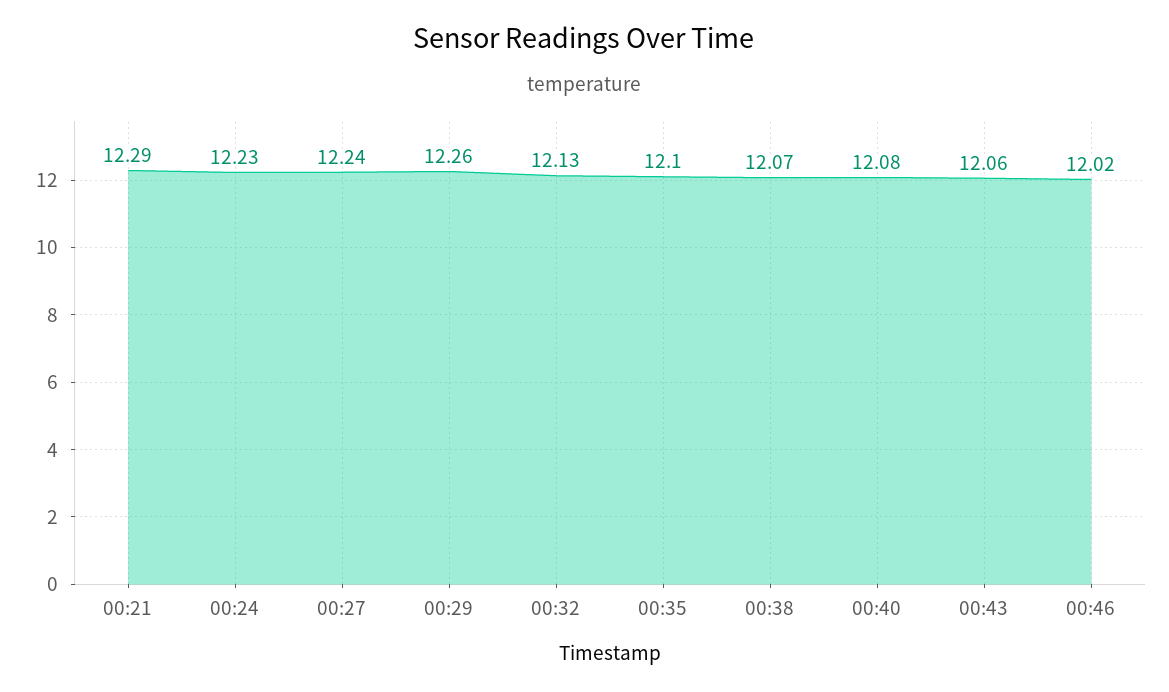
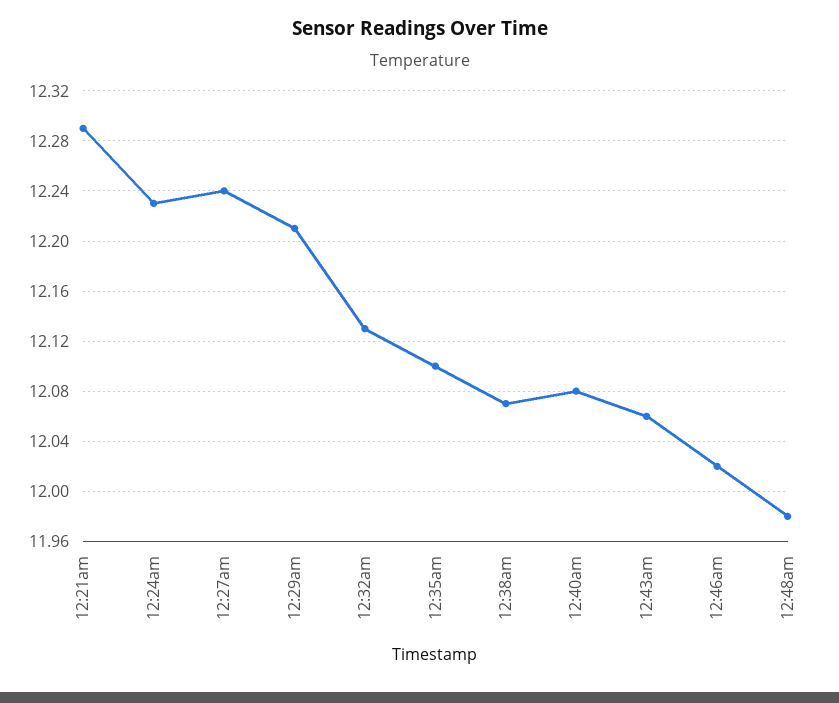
00:29: 12.26 -> 12.21
12:48am: none -> 11.98

